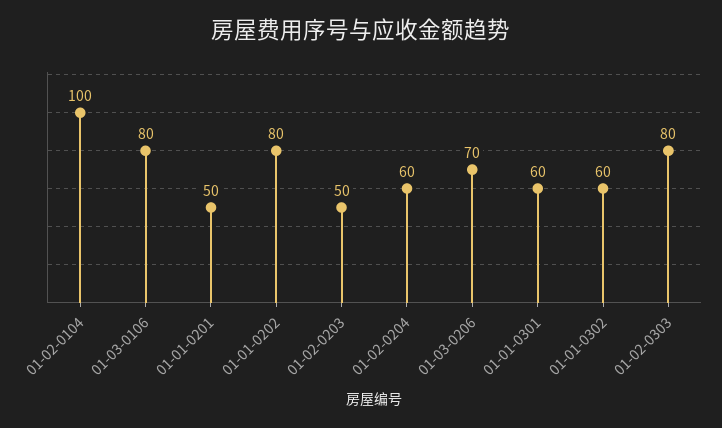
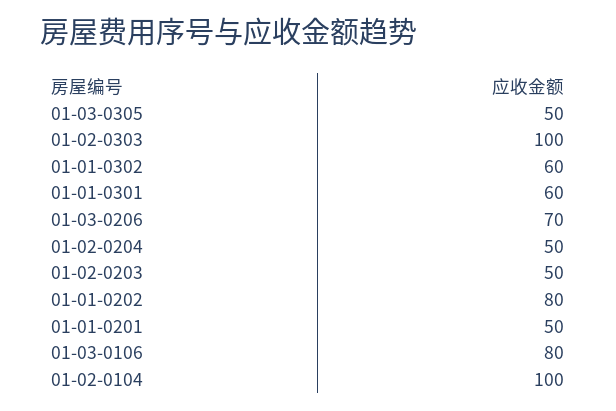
01-02-0204: 60 -> 50
01-02-0303: 80 -> 100
01-03-0305: none -> 50

